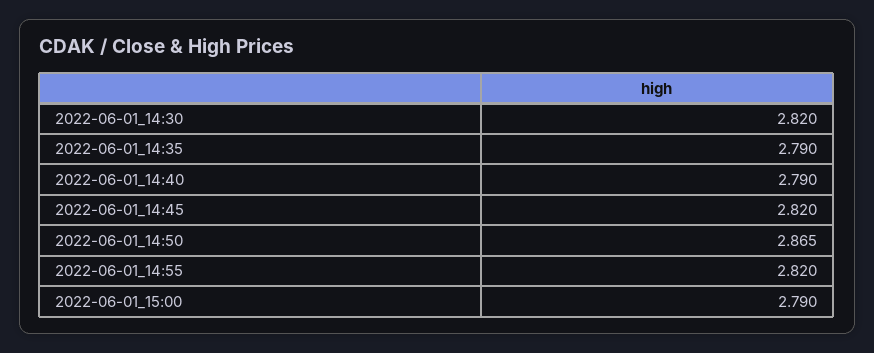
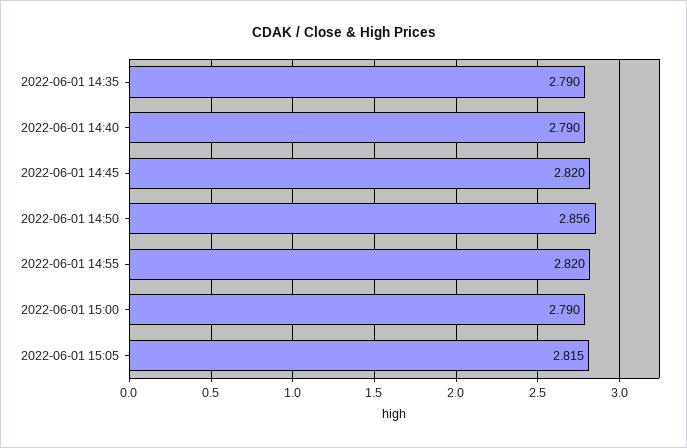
2022-06-01_14:30: 2.82 -> none
2022-06-01_14:50: 2.865 -> 2.856
2022-06-01 15:05: none -> 2.815

